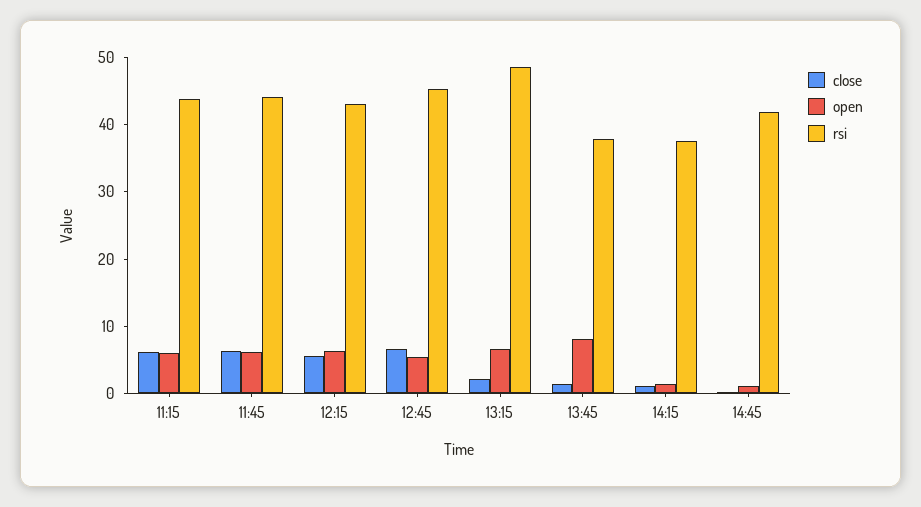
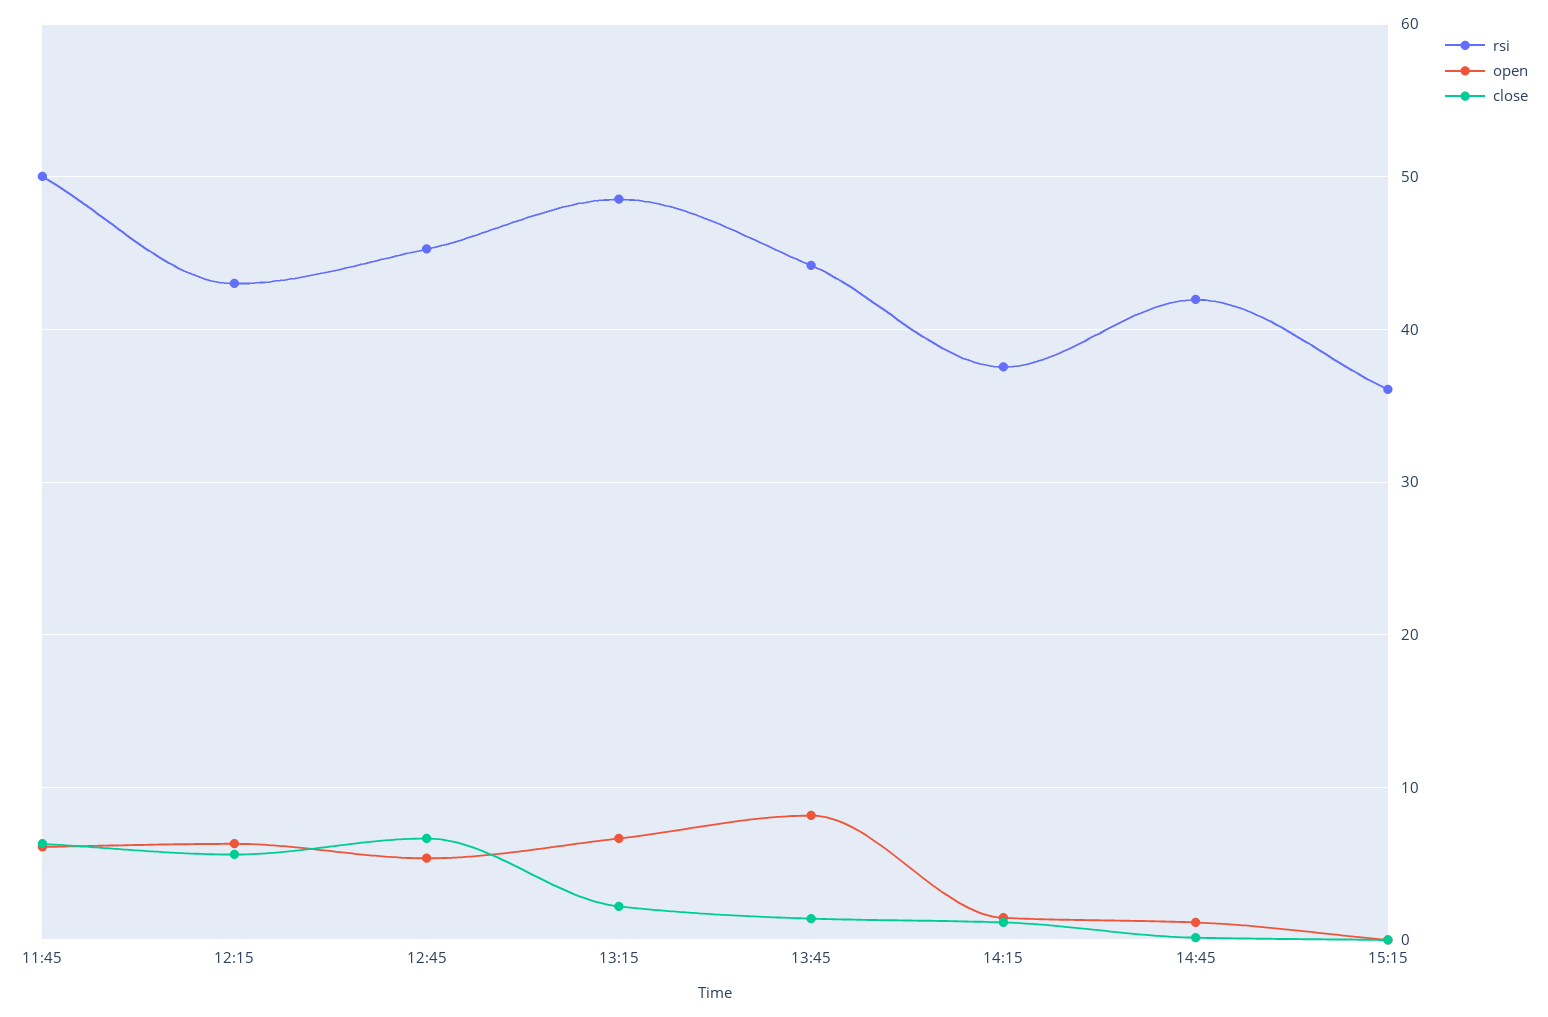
close, 11:15: 6 -> none
open, 11:15: 6 -> none
rsi, 11:15: 44 -> none
rsi, 11:45: 44 -> 50
rsi, 13:45: 38 -> 44
rsi, 15:15: none -> 36
open, 15:15: none -> 0
close, 15:15: none -> 0

